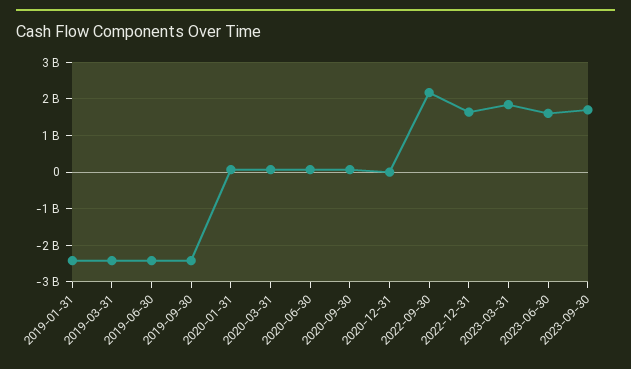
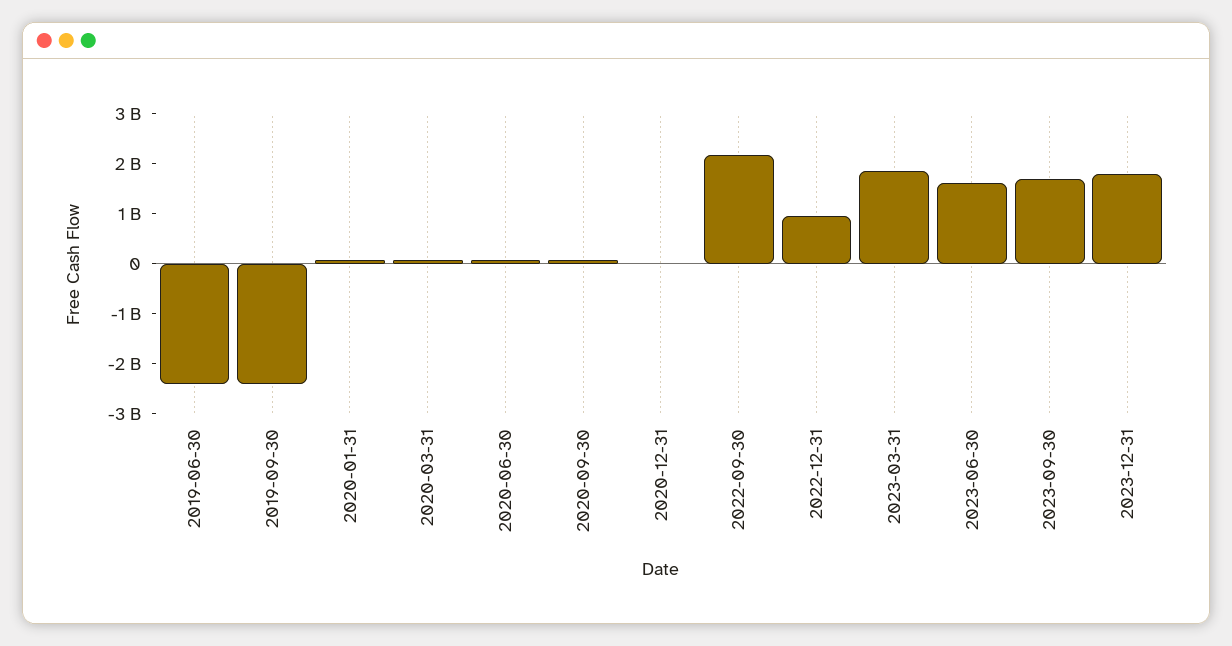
2019-01-31: -2400000000 -> none
2019-03-31: -2400000000 -> none
2022-12-31: 1600000000 -> 1000000000
2023-12-31: none -> 1800000000

